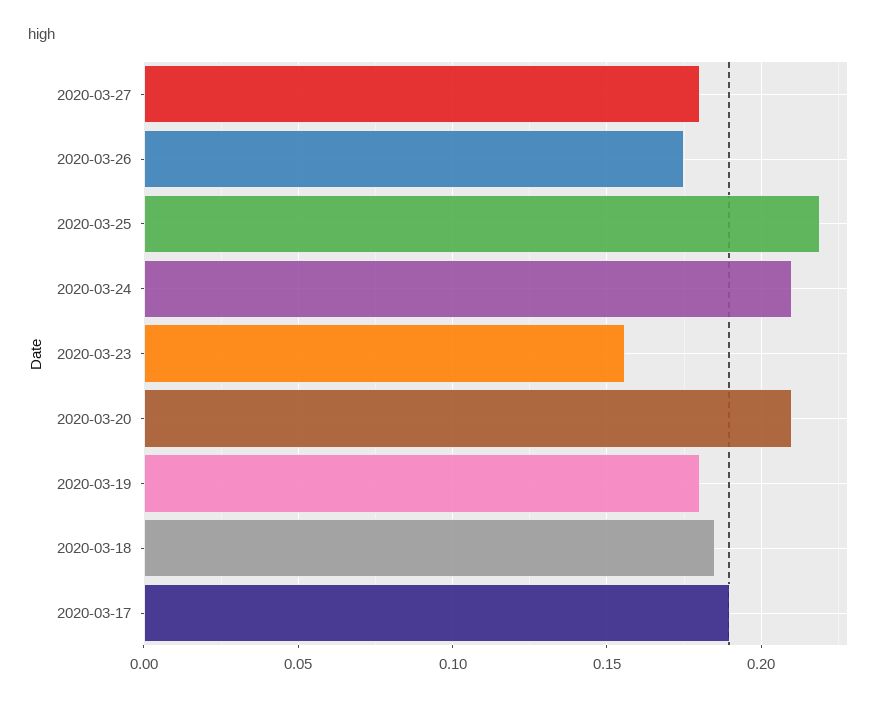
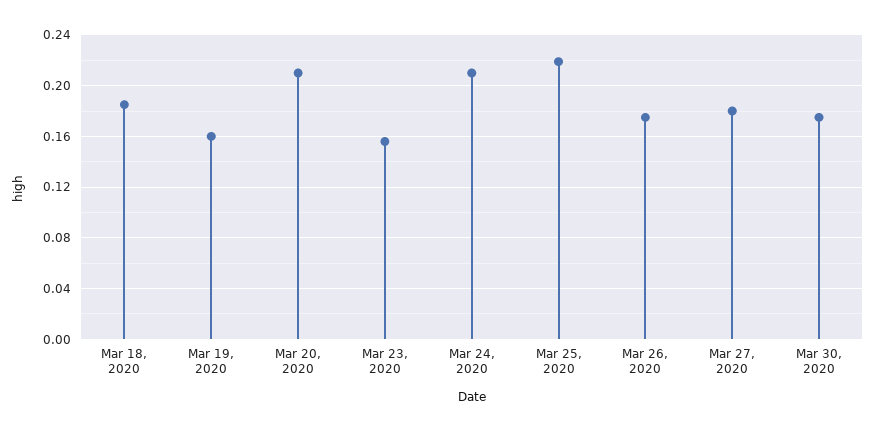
2020-03-19: 0.18 -> 0.16
2020-03-17: 0.19 -> none
Mar 30, 2020: none -> 0.175

